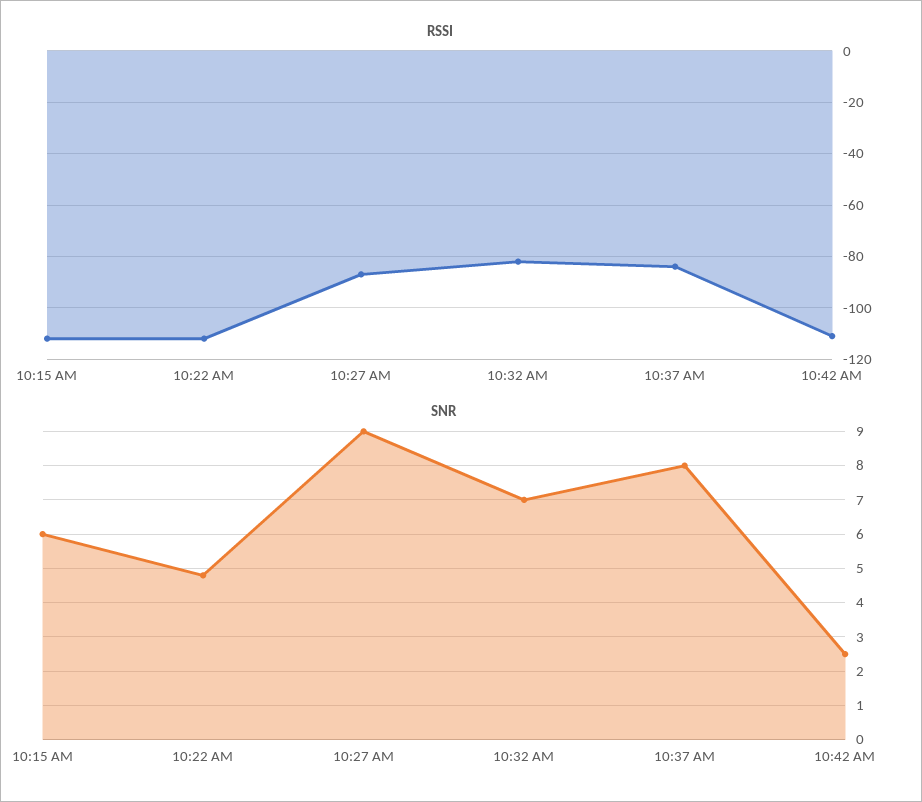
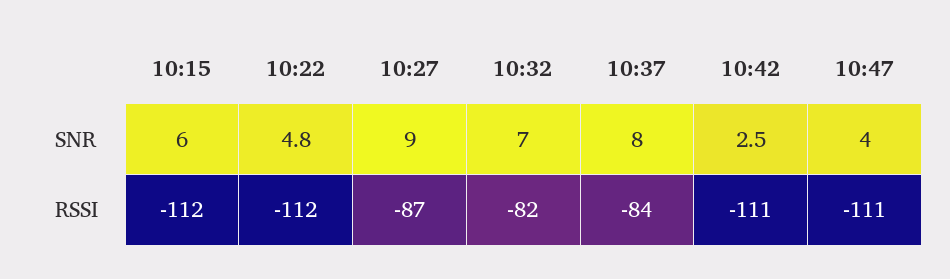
SNR, 10:47: none -> 4
RSSI, 10:47: none -> -111

